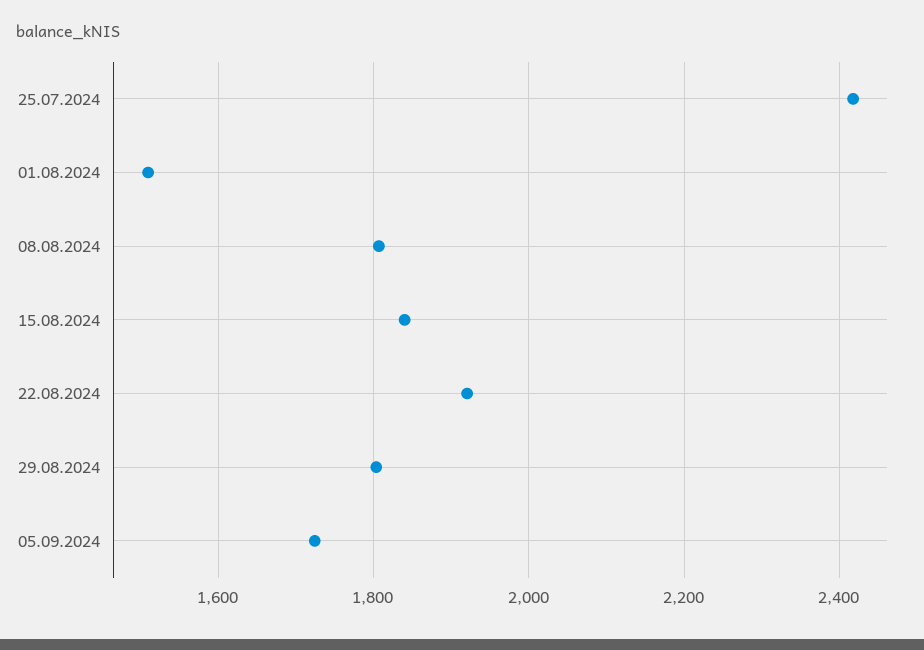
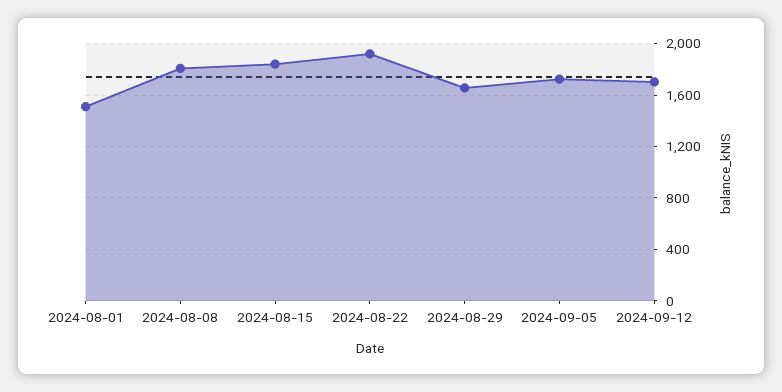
25.07.2024: 2420 -> none
29.08.2024: 1800 -> 1650
2024-09-12: none -> 1700

